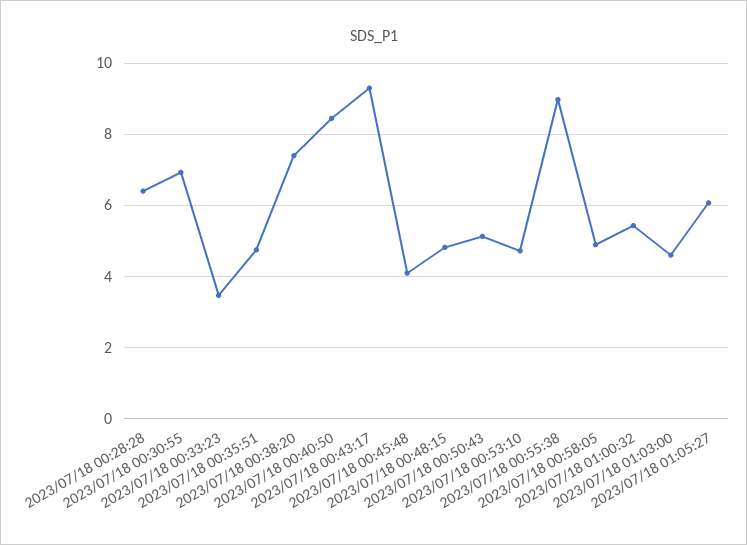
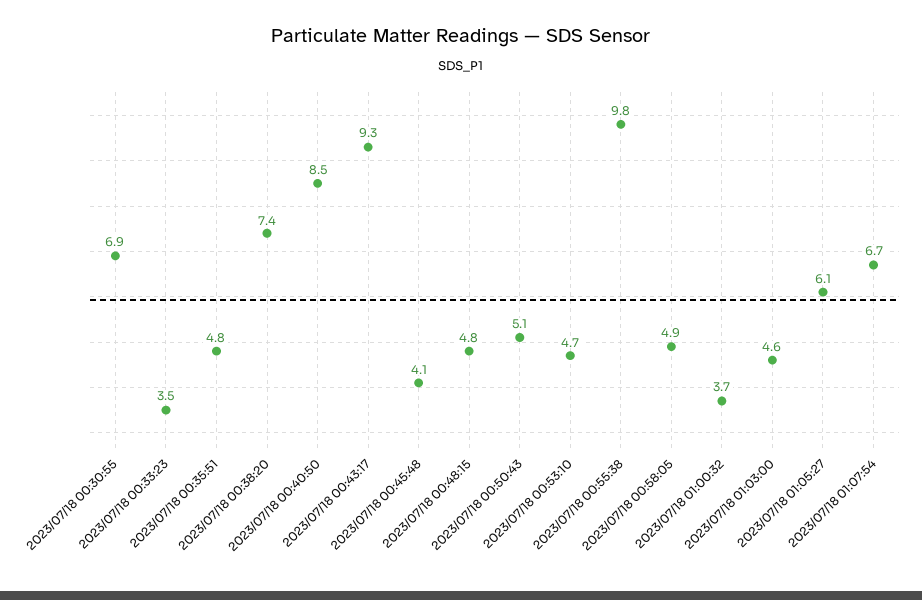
2023/07/18 00:28:28: 6.4 -> none
2023/07/18 00:55:38: 9 -> 9.8
2023/07/18 01:00:32: 5.4 -> 3.7
2023/07/18 01:07:54: none -> 6.7

